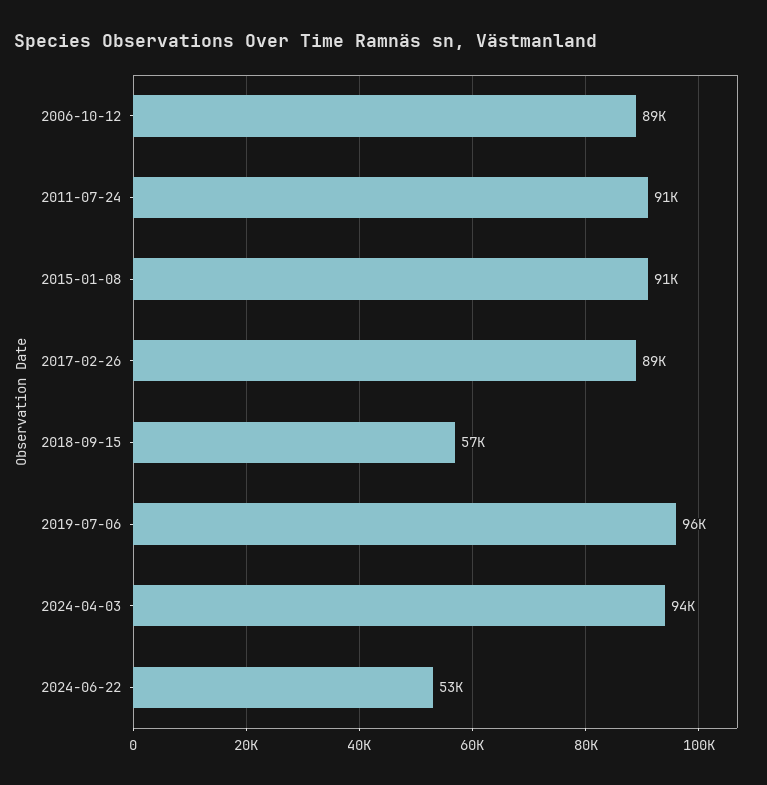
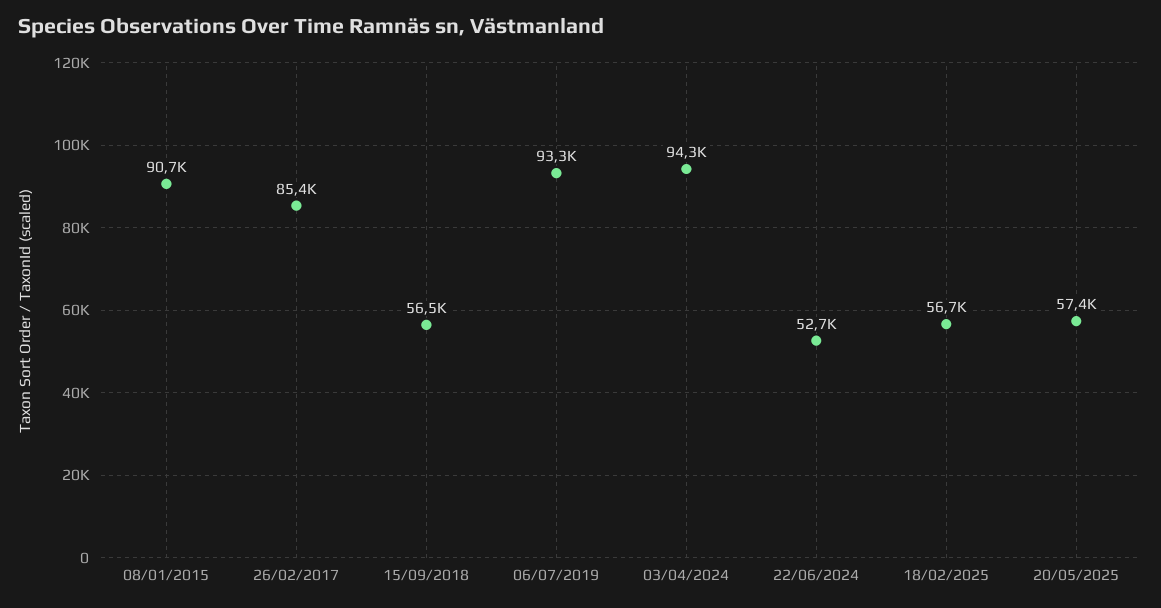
2006-10-12: 89000 -> none
2011-07-24: 91000 -> none
2017-02-26: 89000 -> 85400
2019-07-06: 96000 -> 93300
18/02/2025: none -> 56700
20/05/2025: none -> 57400

